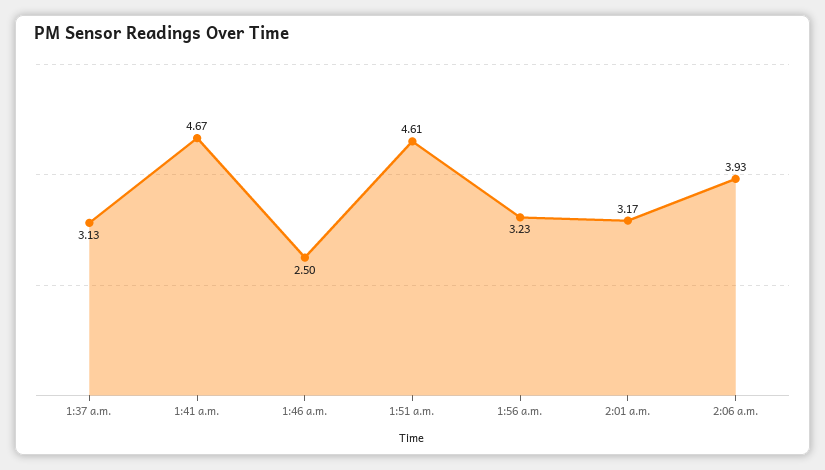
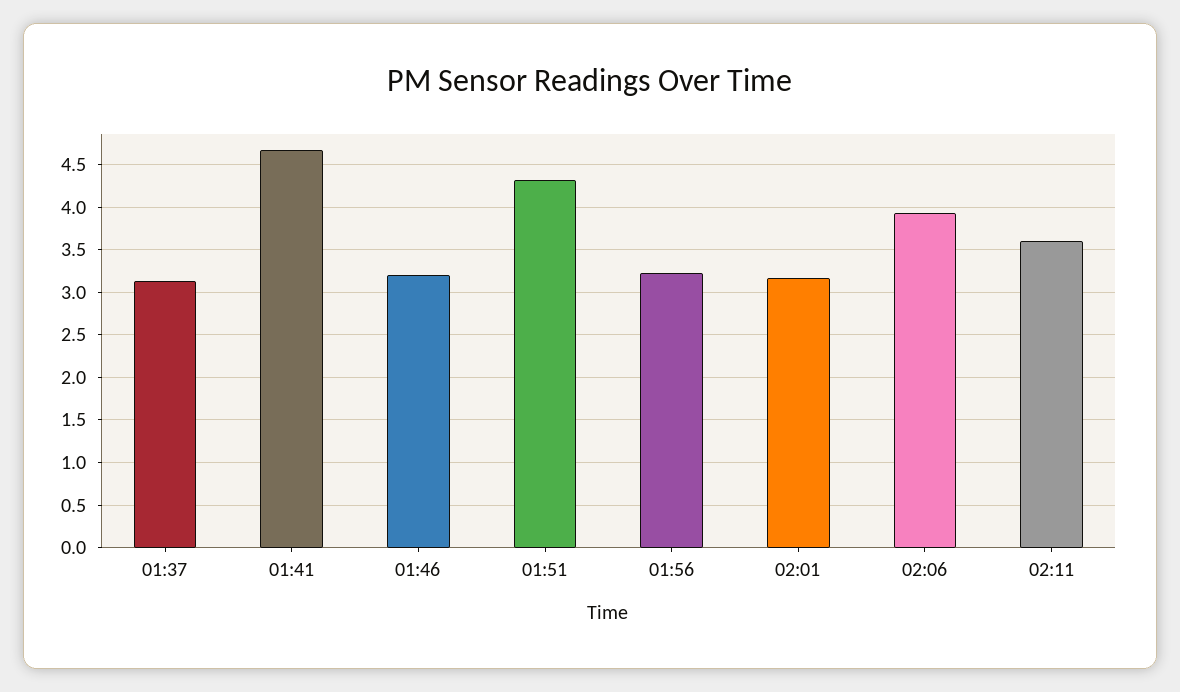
1:46 a.m.: 2.5 -> 3.2
1:51 a.m.: 4.61 -> 4.3
02:11: none -> 3.6

